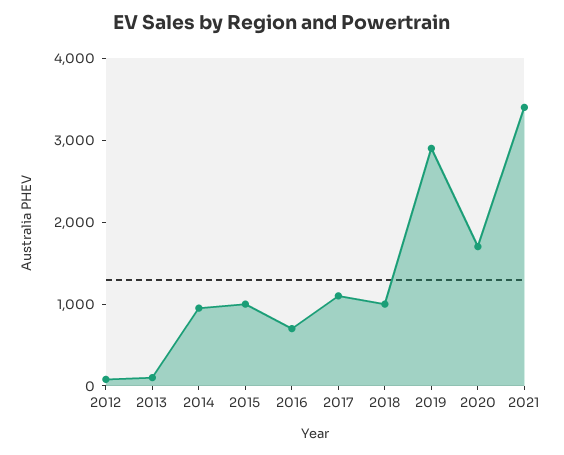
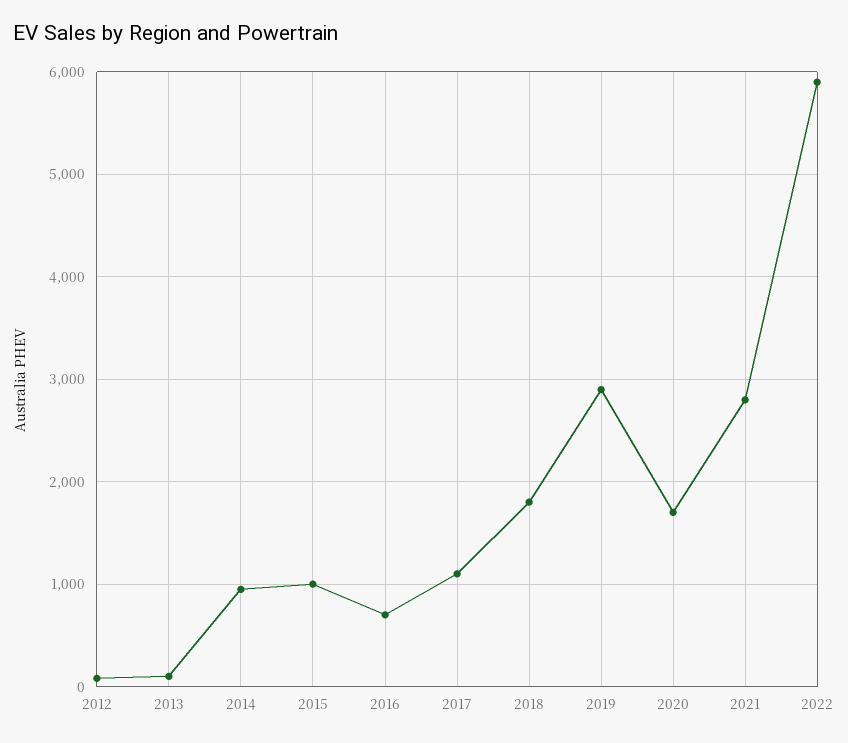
2018: 1000 -> 1800
2021: 3400 -> 2800
2022: none -> 5900

